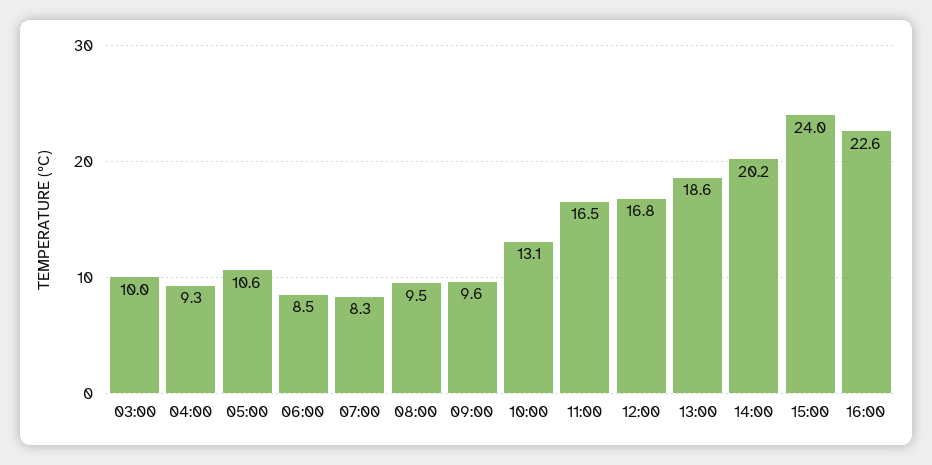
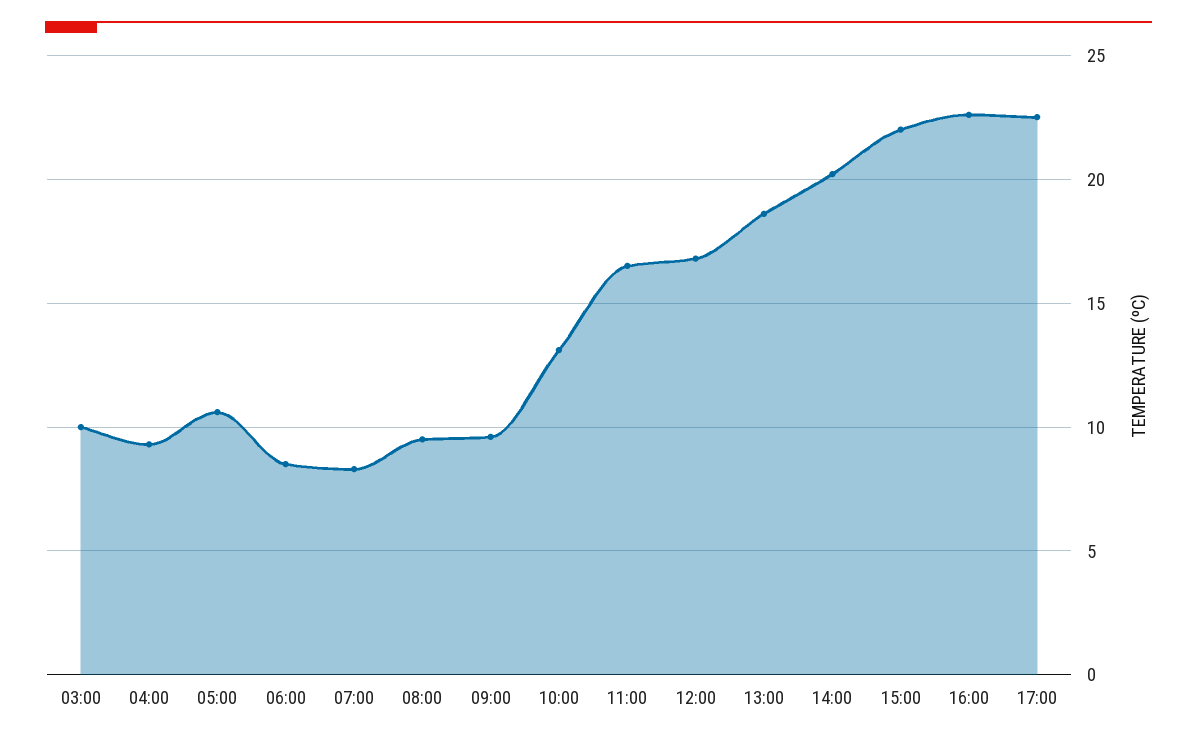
15:00: 24 -> 22
17:00: none -> 22.5

